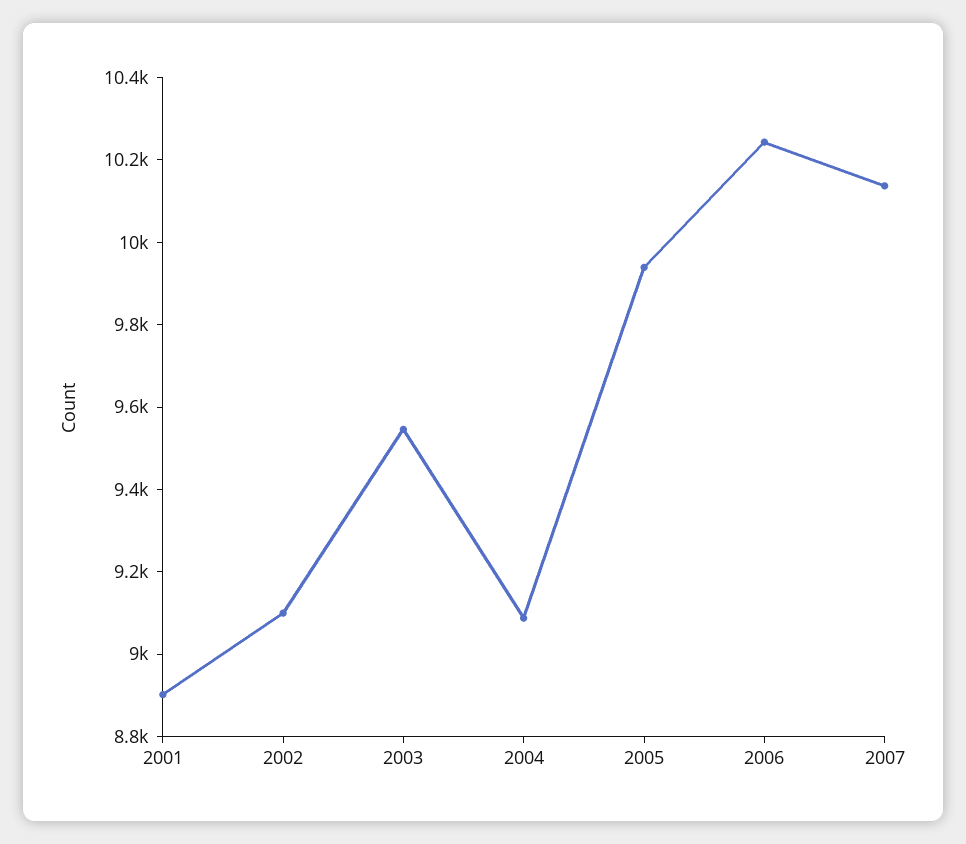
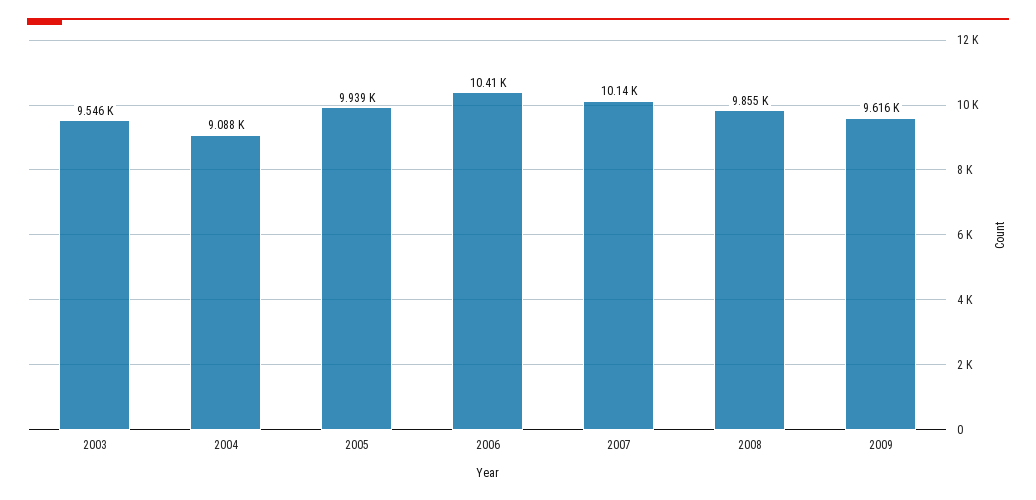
2001: 8900 -> none
2002: 9100 -> none
2006: 10250 -> 10410
2008: none -> 9855
2009: none -> 9616

